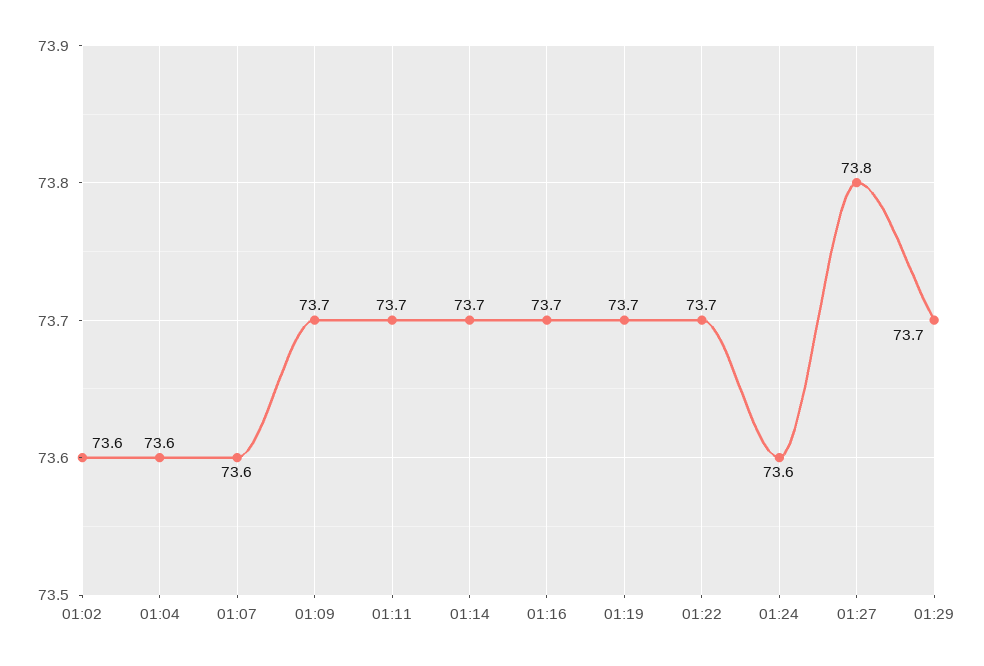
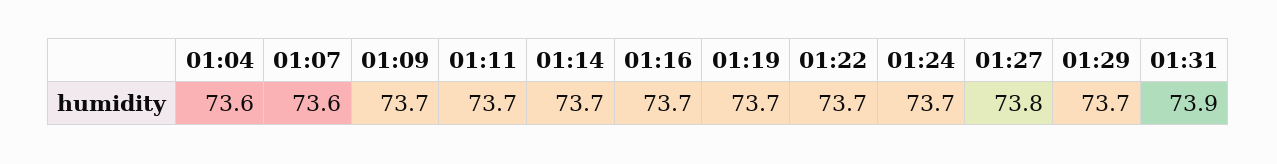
01:02: 73.6 -> none
01:24: 73.6 -> 73.7
01:31: none -> 73.9

